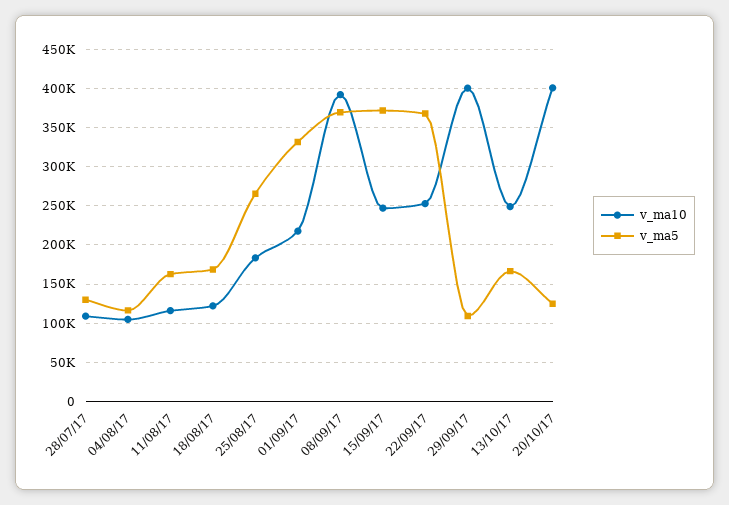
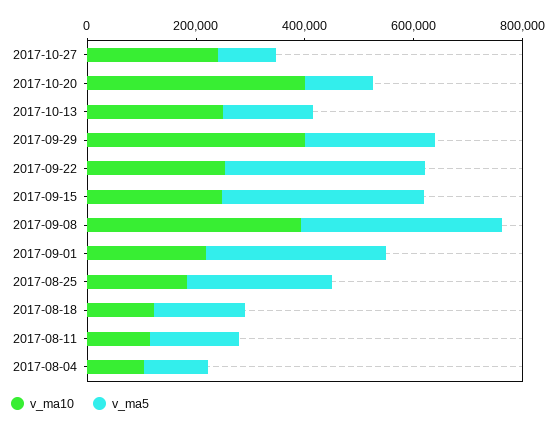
v_ma10, 28/07/17: 110000 -> none
v_ma5, 28/07/17: 130000 -> none
v_ma5, 29/09/17: 110000 -> 250000
v_ma10, 2017-10-27: none -> 250000
v_ma5, 2017-10-27: none -> 100000

